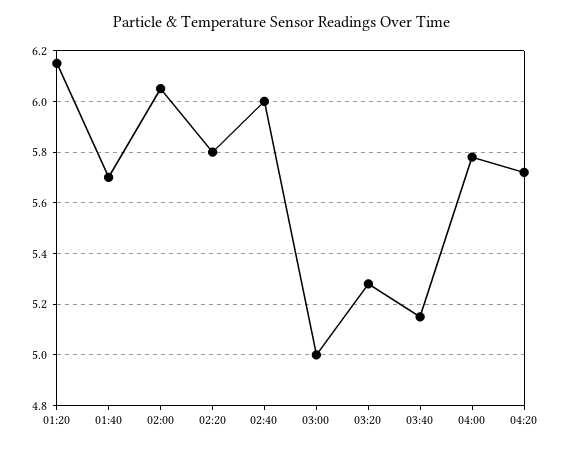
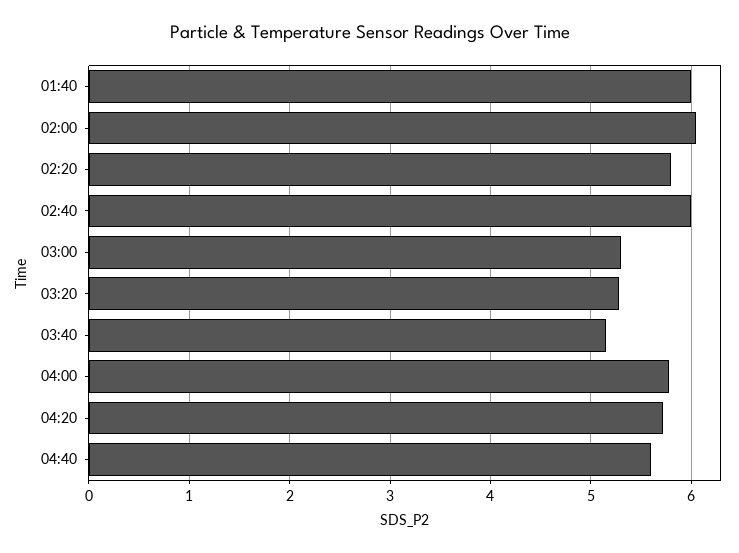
01:20: 6.15 -> none
01:40: 5.7 -> 6
03:00: 5 -> 5.3
04:40: none -> 5.6

